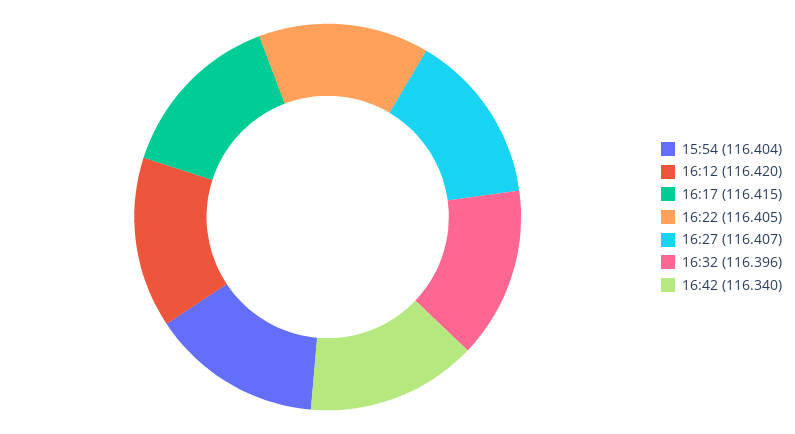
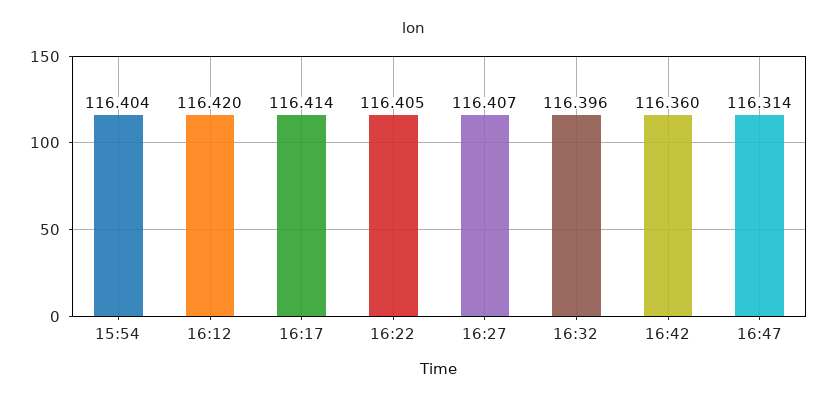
16:17: 116.415 -> 116.414
16:42: 116.34 -> 116.36
16:47: none -> 116.314

